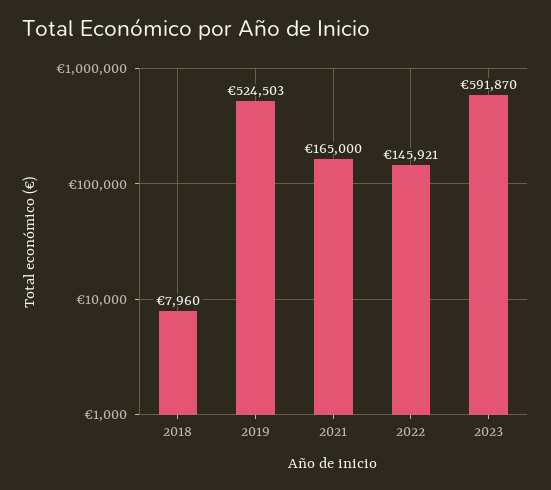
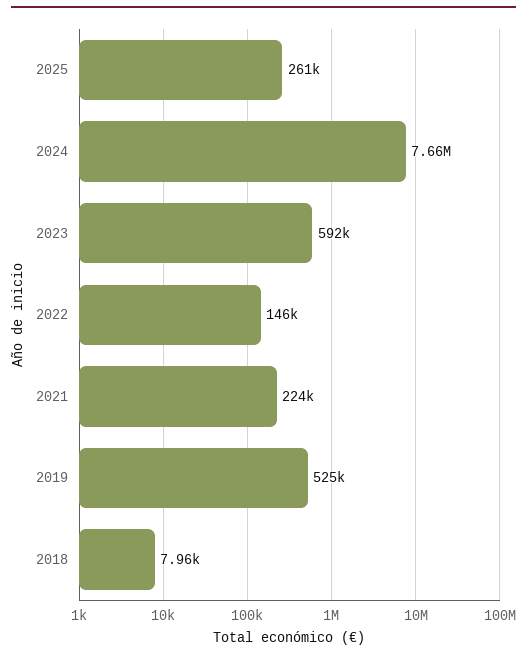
2021: 165000 -> 224000
2025: none -> 261000
2024: none -> 7660000

